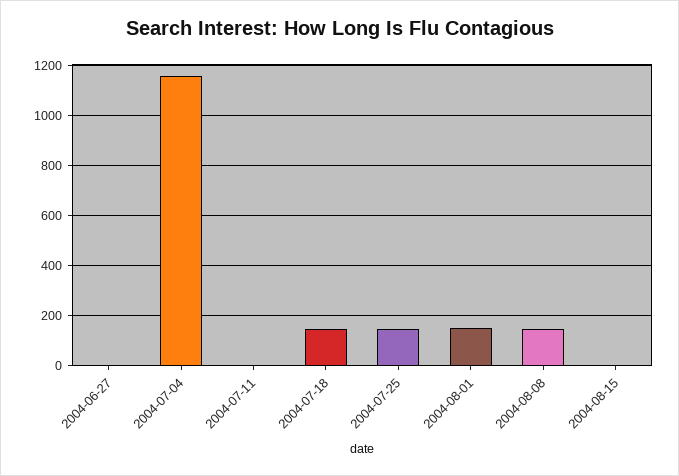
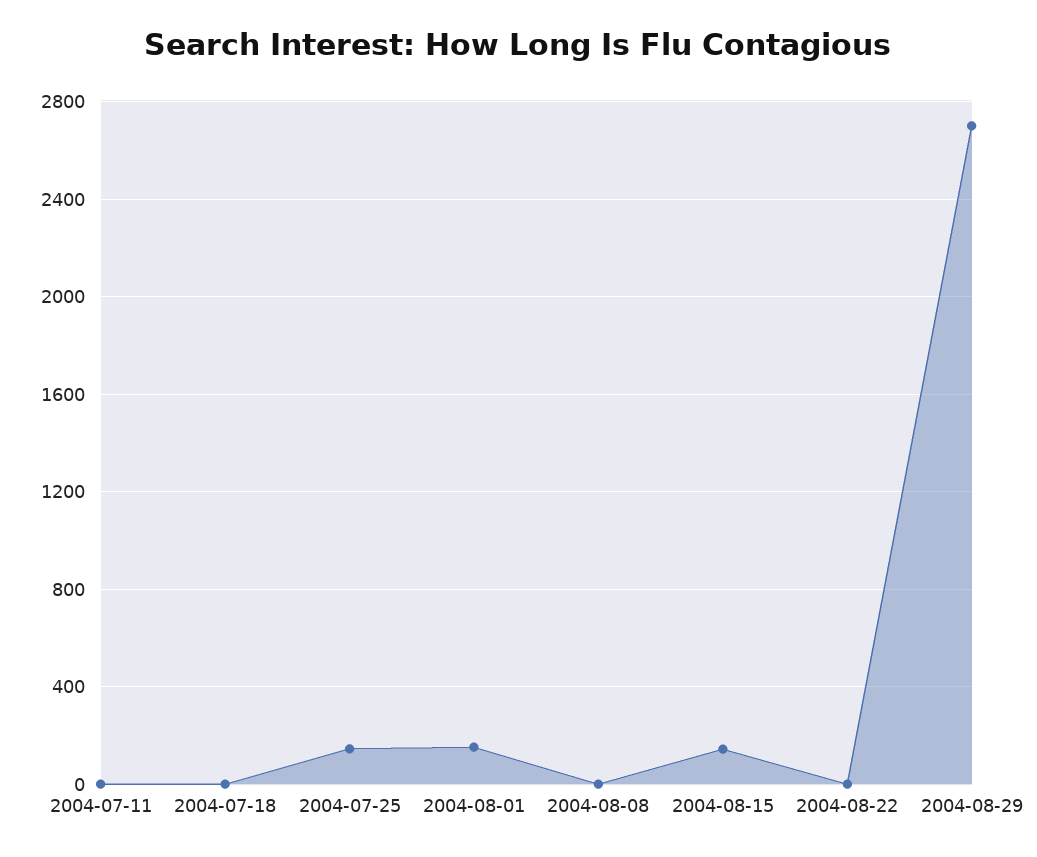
2004-06-27: 0 -> none
2004-07-04: 1150 -> none
2004-07-18: 150 -> 0
2004-08-08: 150 -> 0
2004-08-15: 0 -> 150
2004-08-22: none -> 0
2004-08-29: none -> 2700

